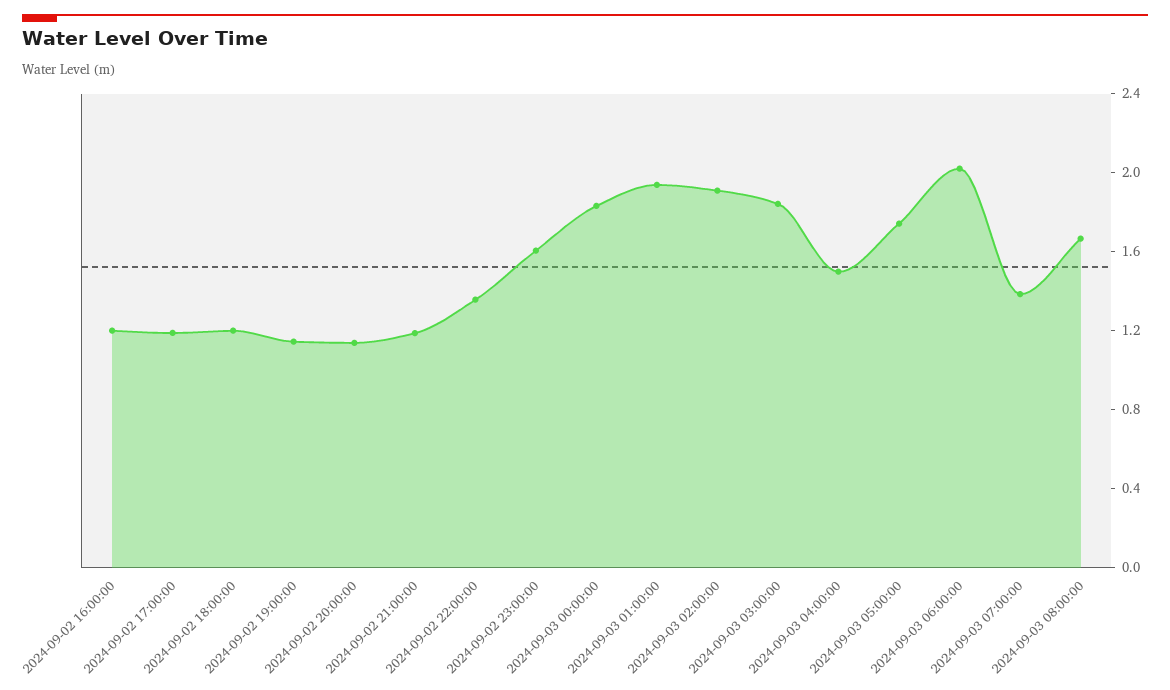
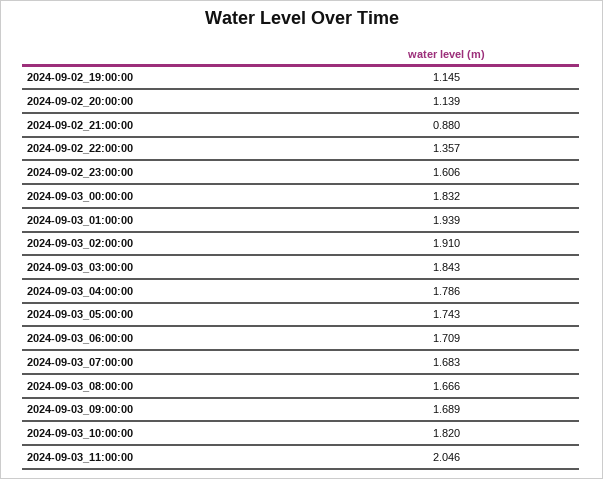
2024-09-02 16:00:00: 1.2 -> none
2024-09-02 17:00:00: 1.2 -> none
2024-09-02 18:00:00: 1.2 -> none
2024-09-02 21:00:00: 1.2 -> 0.88
2024-09-03 04:00:00: 1.5 -> 1.786
2024-09-03 06:00:00: 2 -> 1.709
2024-09-03 07:00:00: 1.4 -> 1.683
2024-09-03_09:00:00: none -> 1.689
2024-09-03_10:00:00: none -> 1.82
2024-09-03_11:00:00: none -> 2.046

